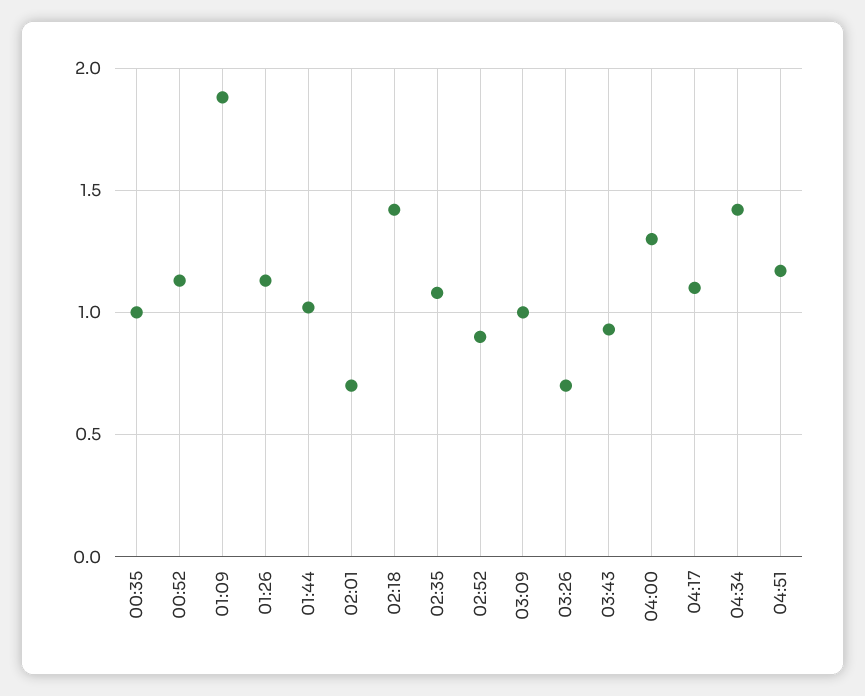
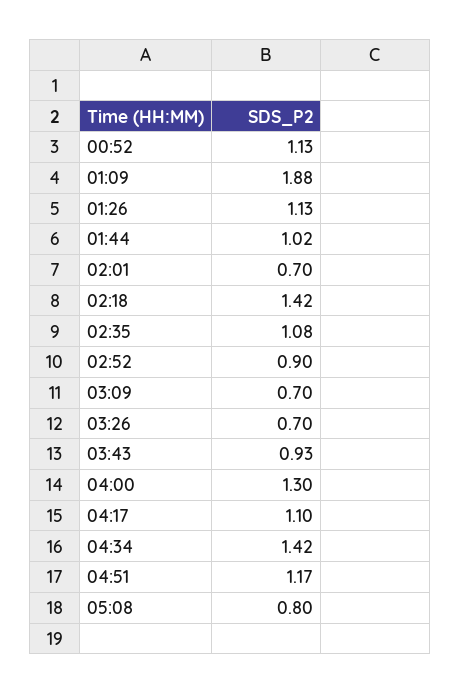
00:35: 1 -> none
03:09: 1 -> 0.7
05:08: none -> 0.8

